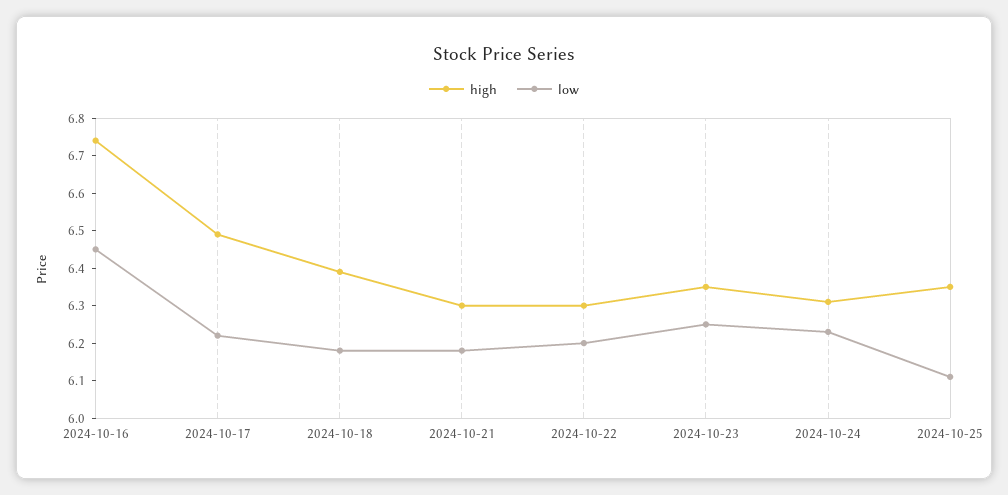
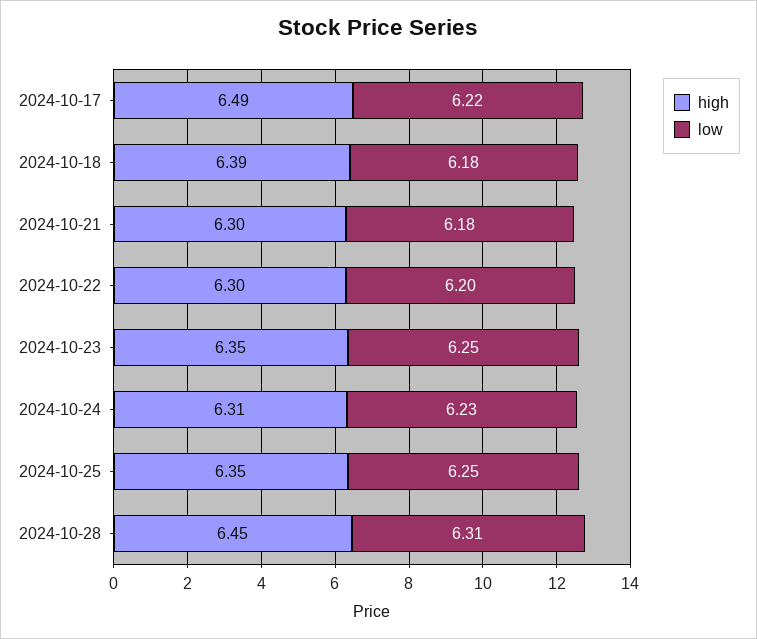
high, 2024-10-16: 6.75 -> none
low, 2024-10-16: 6.45 -> none
low, 2024-10-25: 6.1 -> 6.25
high, 2024-10-28: none -> 6.45
low, 2024-10-28: none -> 6.31

